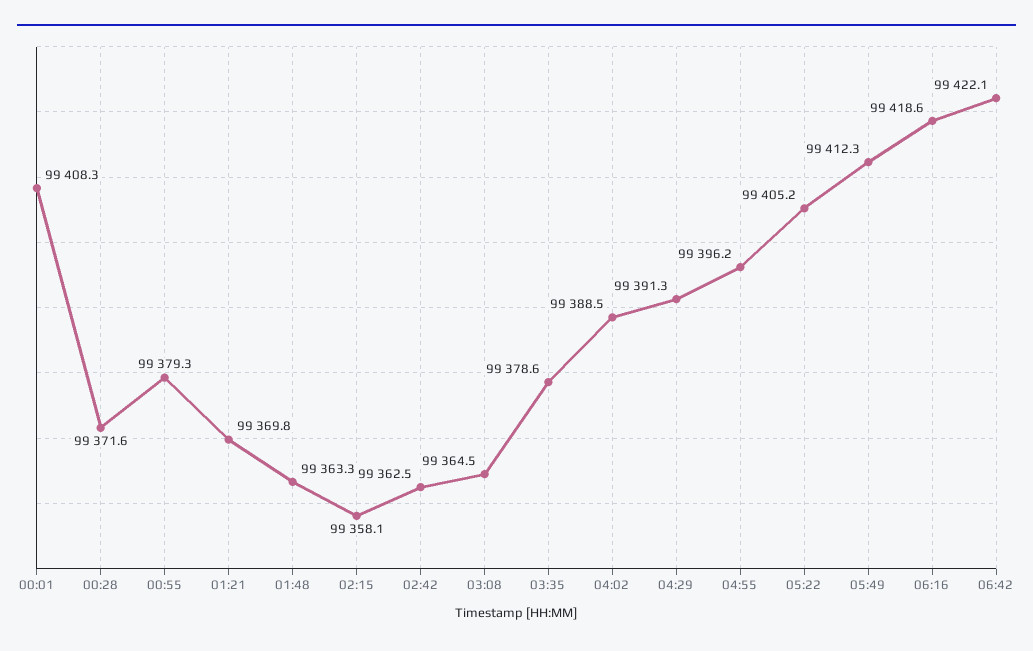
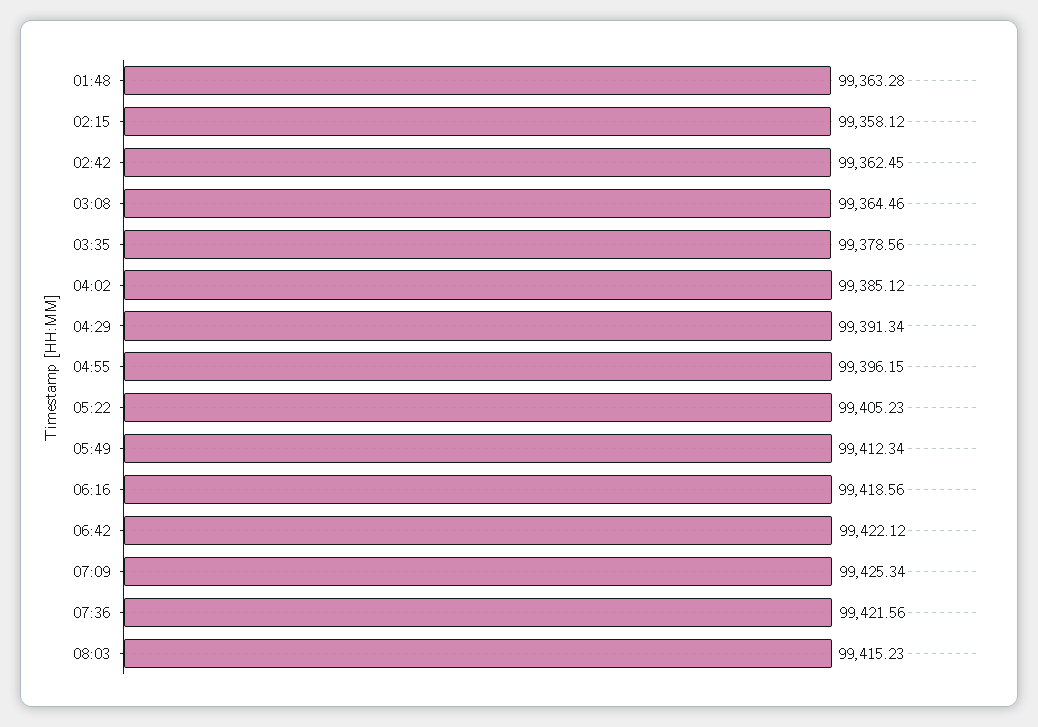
00:01: 99408.3 -> none
00:28: 99371.6 -> none
00:55: 99379.3 -> none
01:21: 99369.8 -> none
04:02: 99388.5 -> 99385.12
07:09: none -> 99425.34
07:36: none -> 99421.56
08:03: none -> 99415.23

